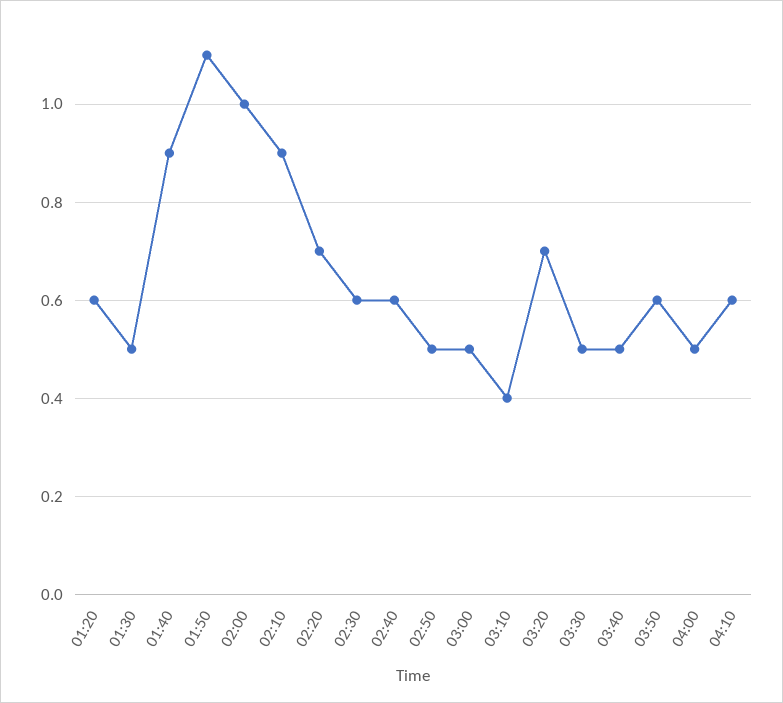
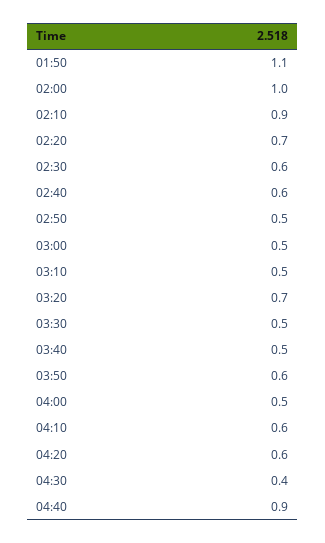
01:20: 0.6 -> none
01:30: 0.5 -> none
01:40: 0.9 -> none
03:10: 0.4 -> 0.5
04:20: none -> 0.6
04:30: none -> 0.4
04:40: none -> 0.9

